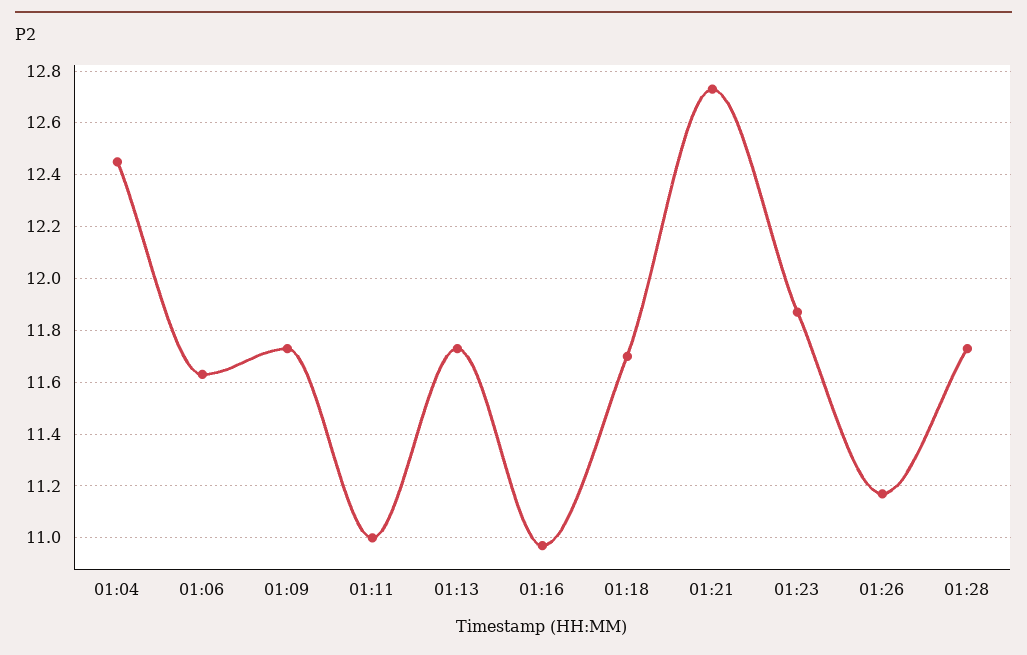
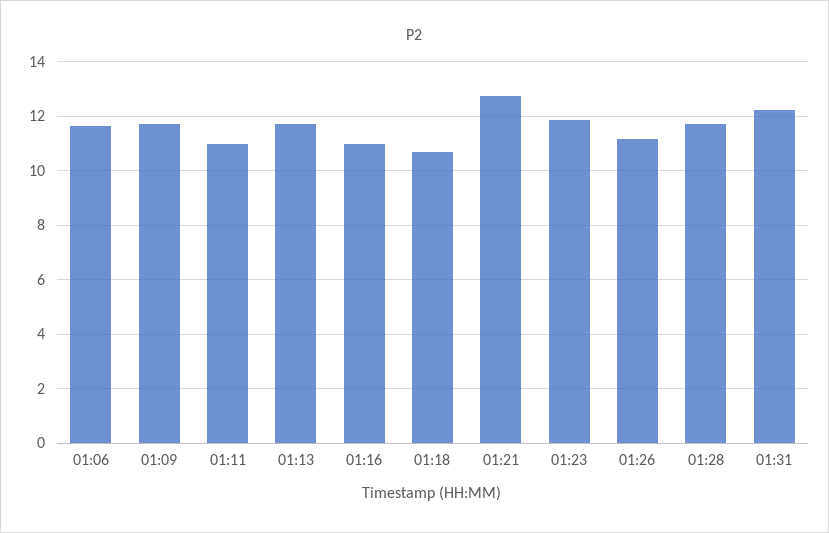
01:04: 12.45 -> none
01:18: 11.7 -> 10.75
01:31: none -> 12.25

